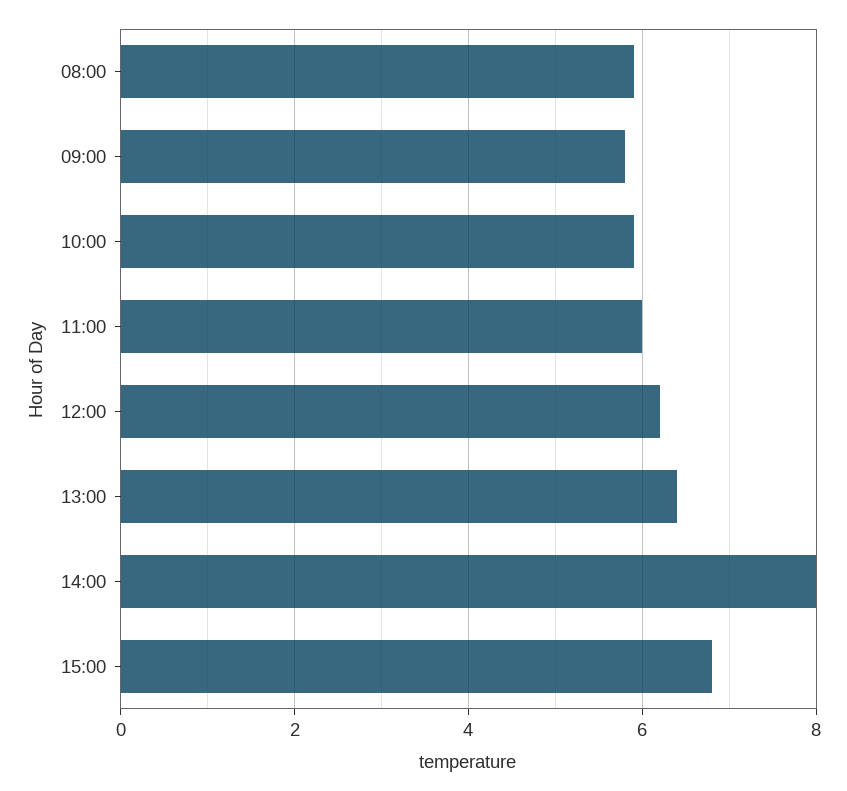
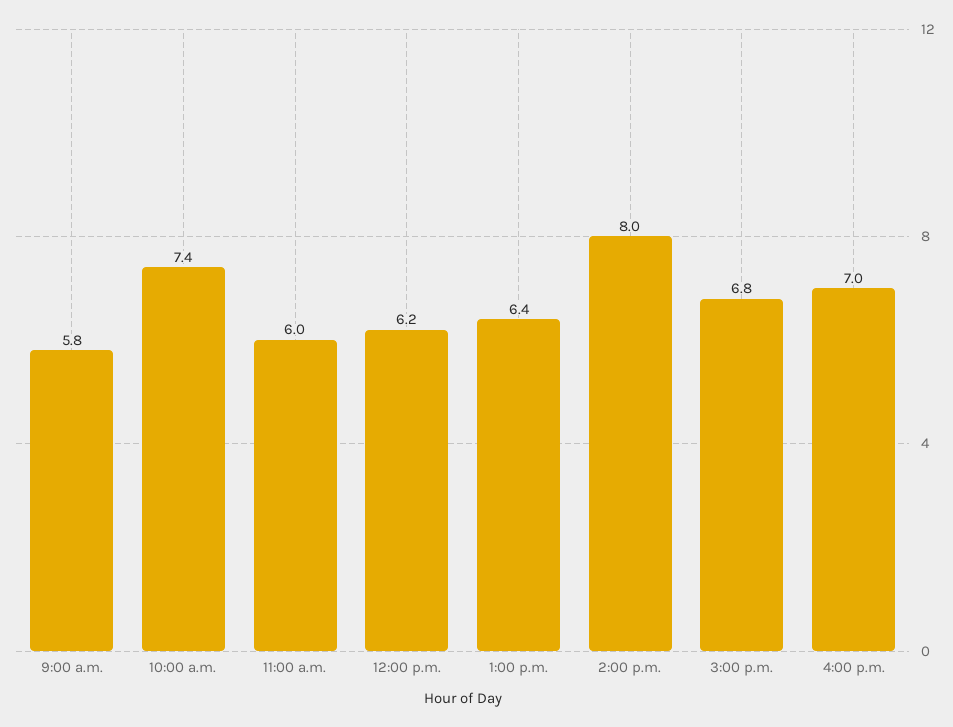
08:00: 6 -> none
10:00: 6 -> 7.4
4:00 p.m.: none -> 7

